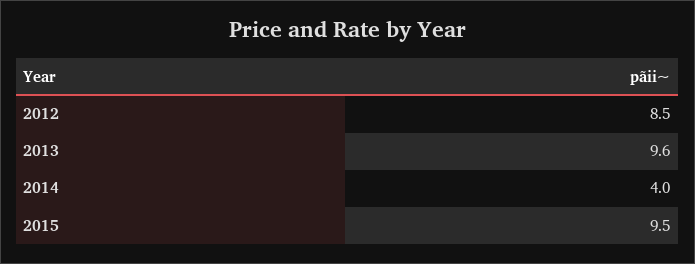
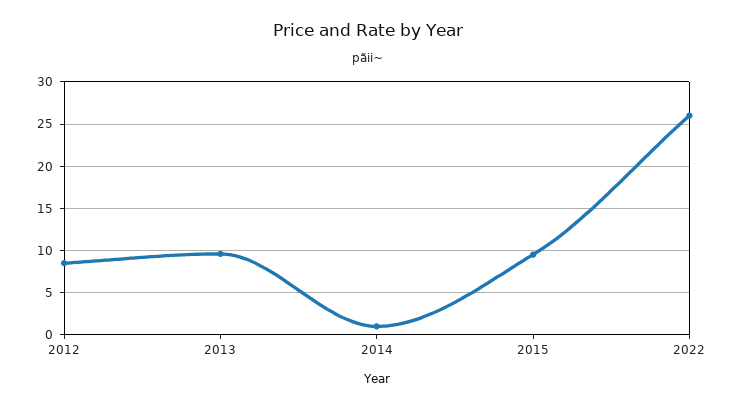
2014: 4 -> 1
2022: none -> 26

